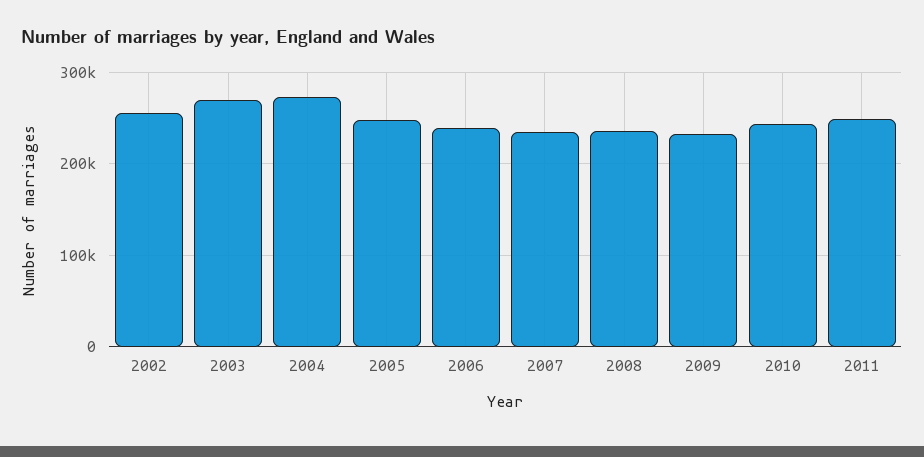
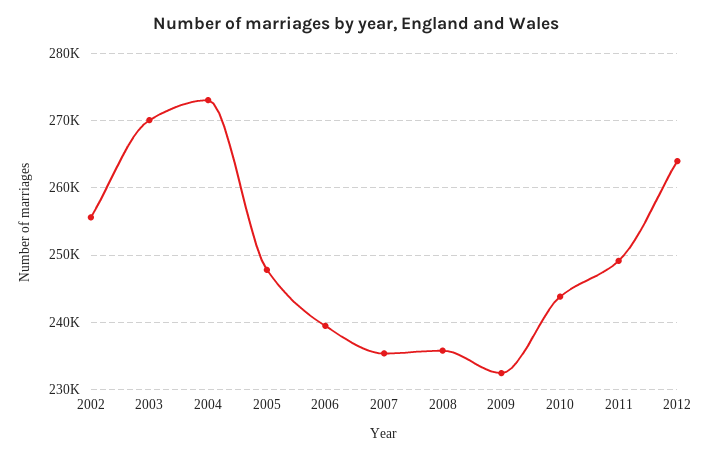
2012: none -> 264000

